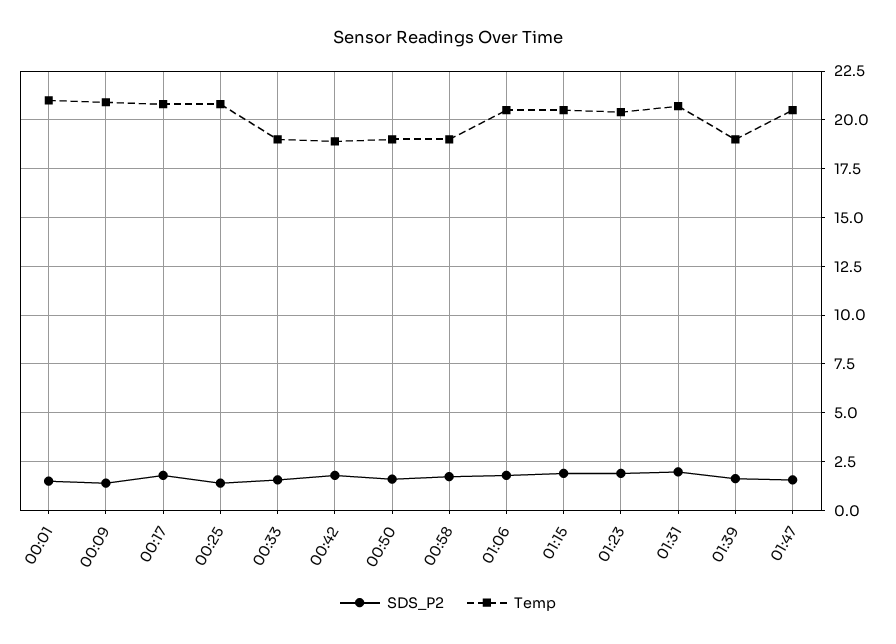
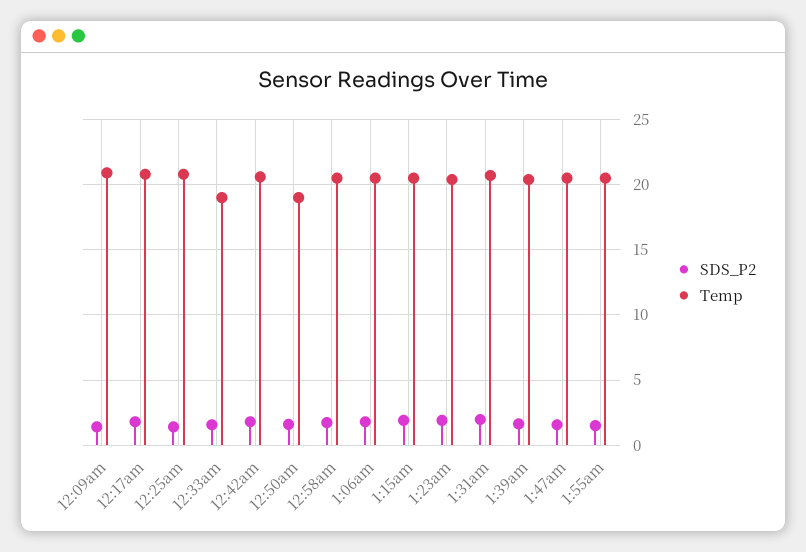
SDS_P2, 00:01: 1.5 -> none
Temp, 00:01: 21 -> none
Temp, 00:42: 19 -> 20.5
Temp, 00:58: 19 -> 20.5
Temp, 01:39: 19 -> 20.5
SDS_P2, 1:55am: none -> 1.5
Temp, 1:55am: none -> 20.5

